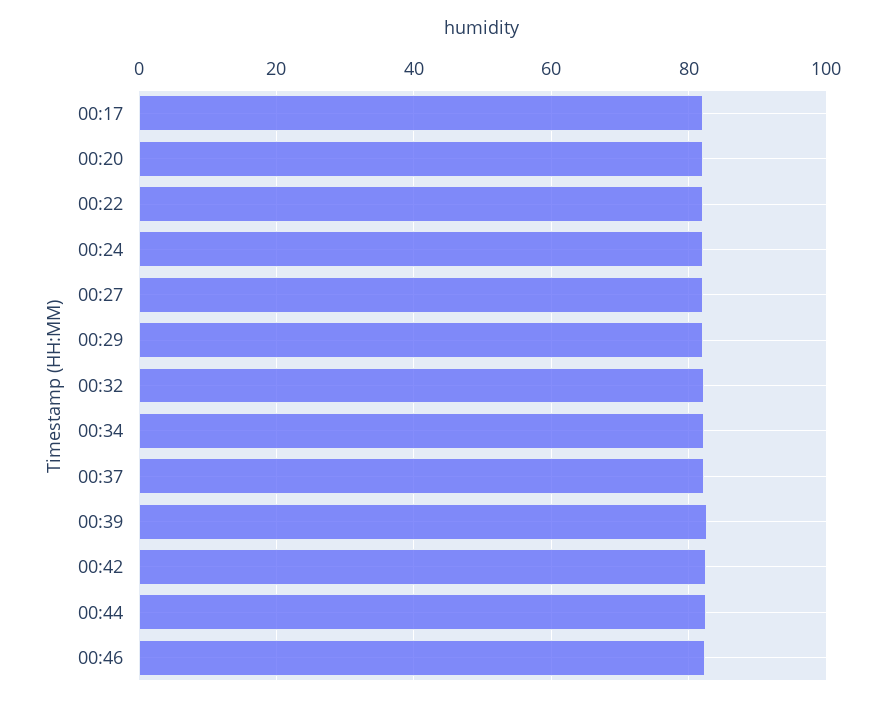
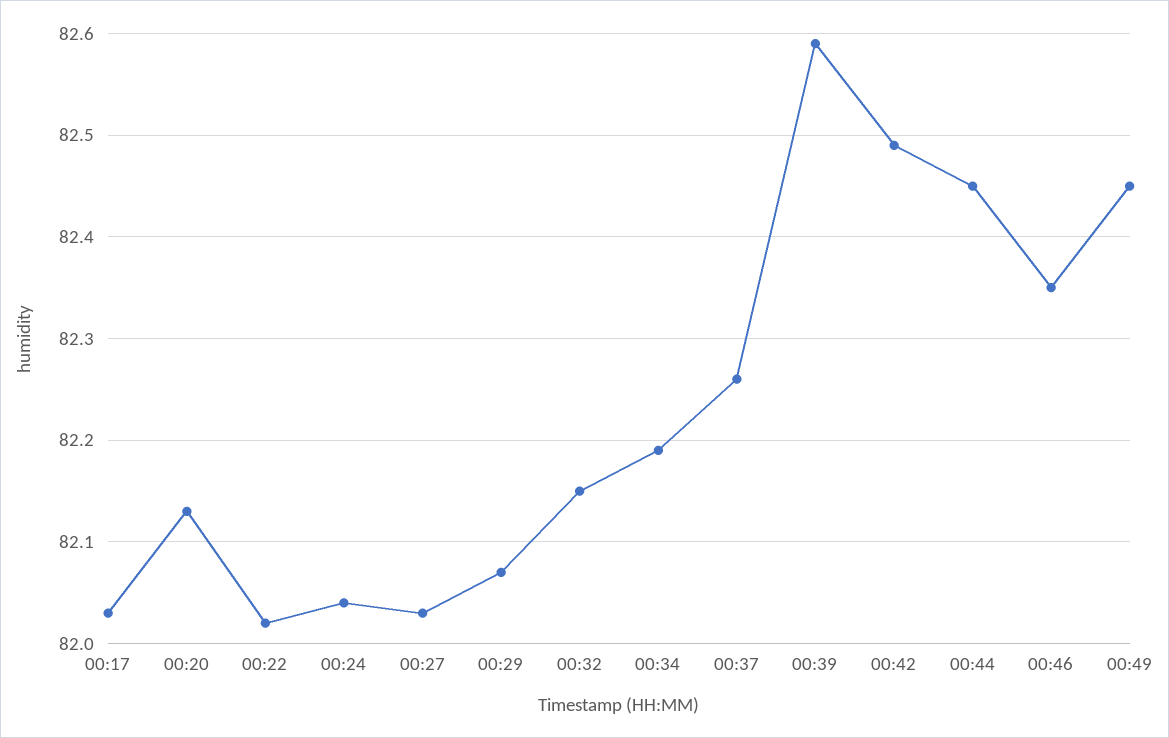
00:49: none -> 82.45

